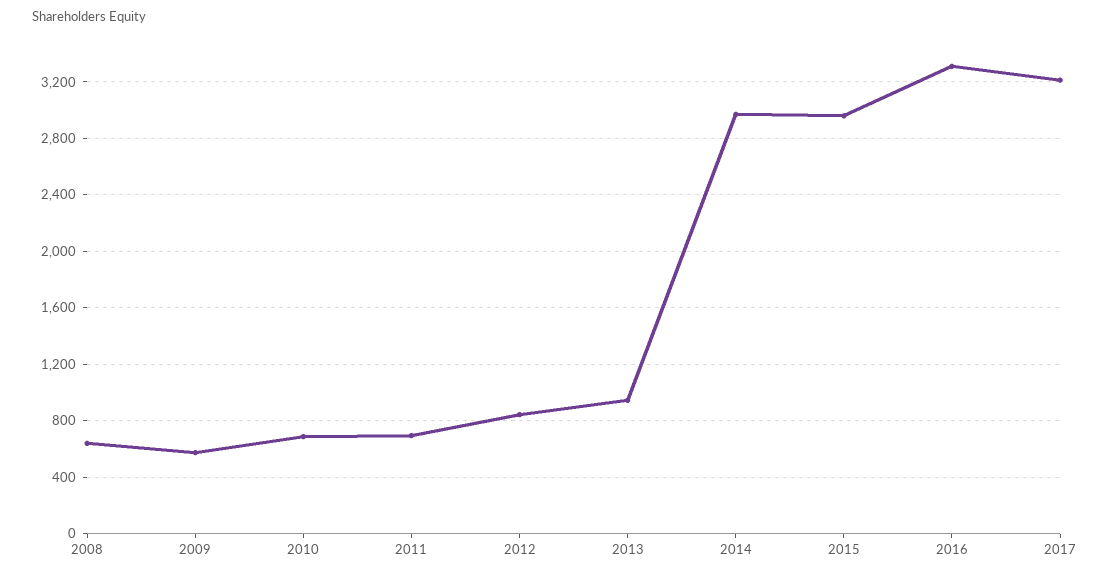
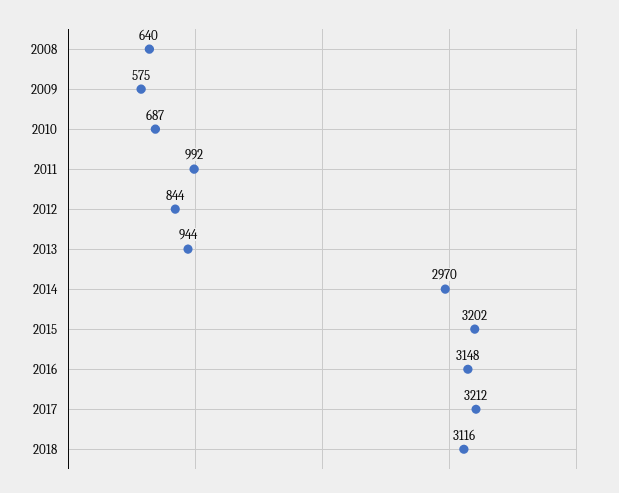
2011: 700 -> 992
2015: 2950 -> 3202
2016: 3300 -> 3148
2018: none -> 3116

